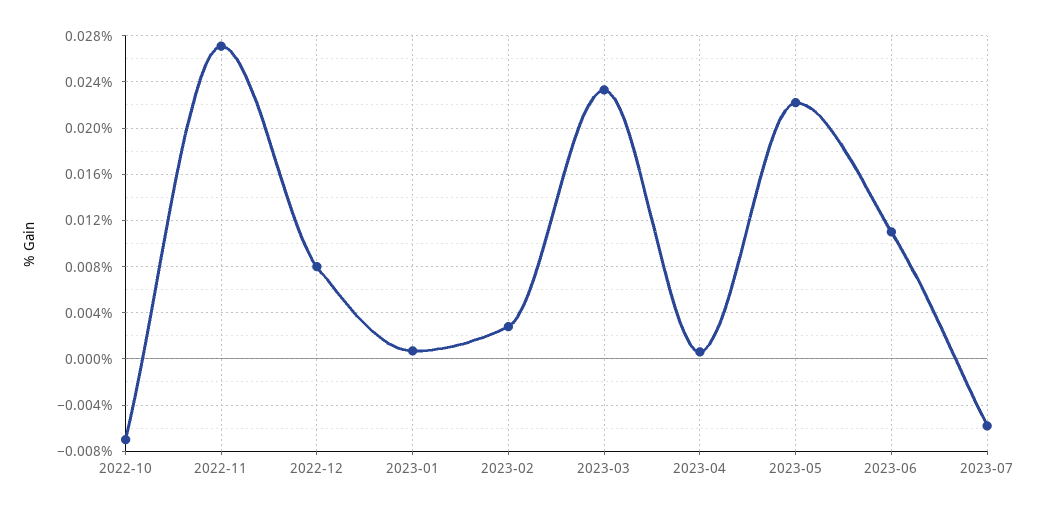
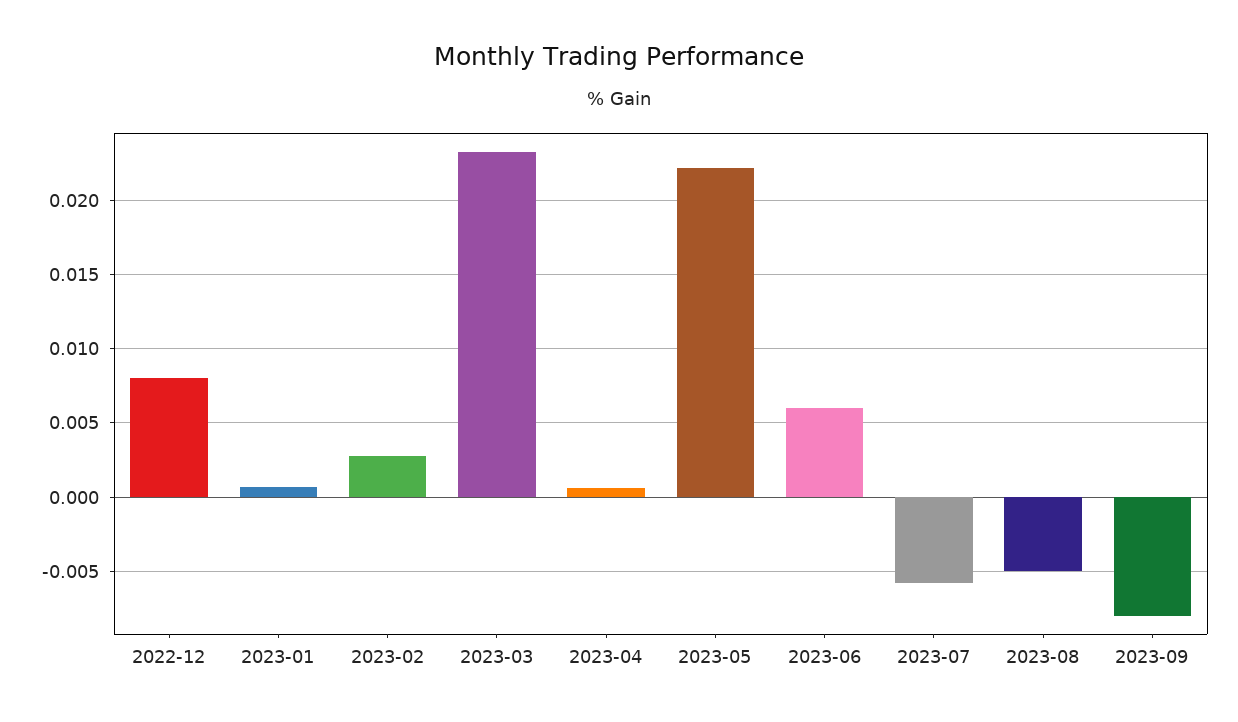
2022-10: -0.007 -> none
2022-11: 0.027 -> none
2023-06: 0.011 -> 0.006
2023-08: none -> -0.005
2023-09: none -> -0.008

